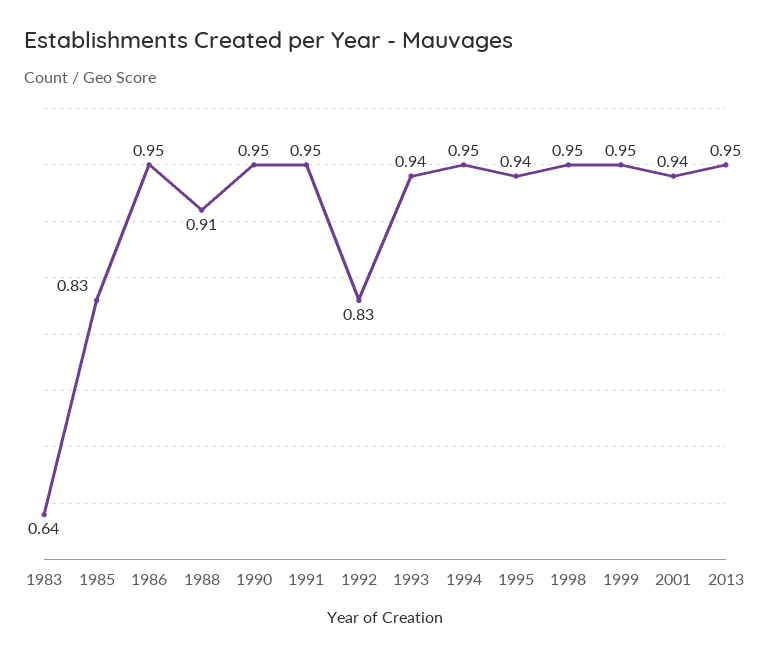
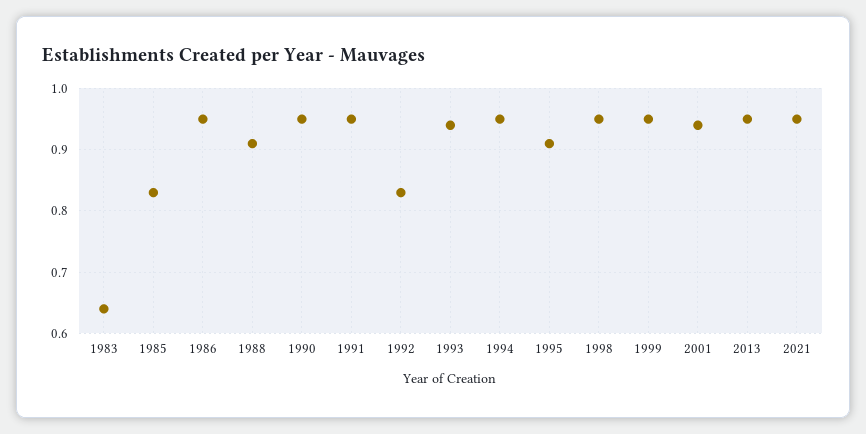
1995: 0.94 -> 0.91
2021: none -> 0.95

